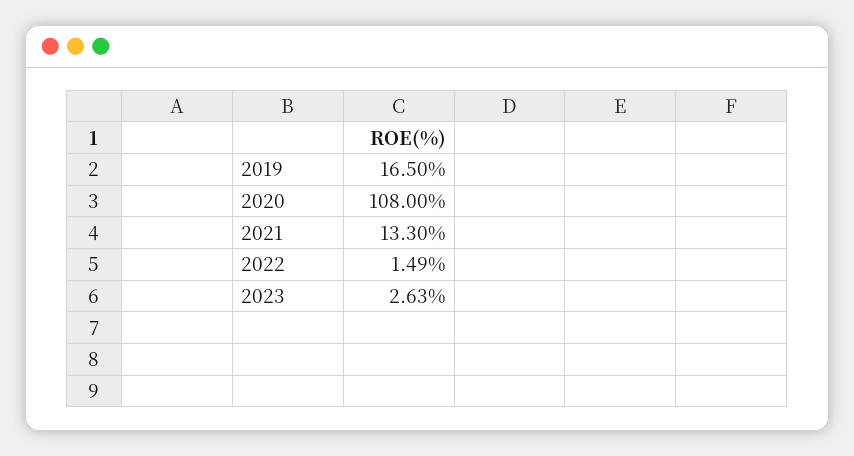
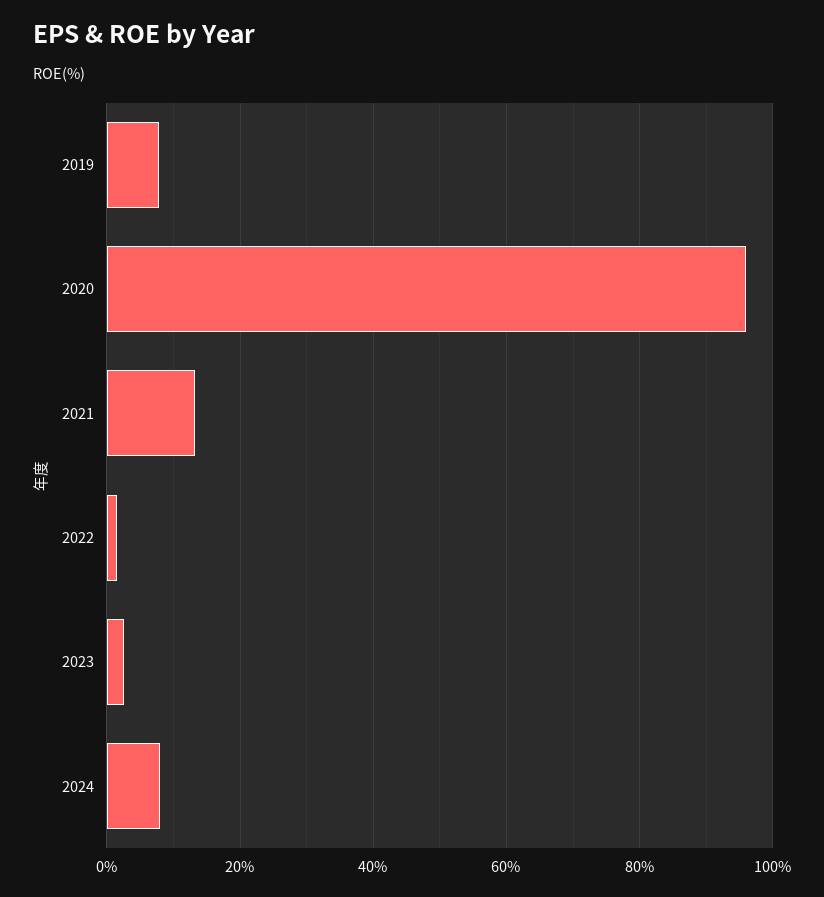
2019: 16.5 -> 8
2020: 108 -> 96
2024: none -> 8

